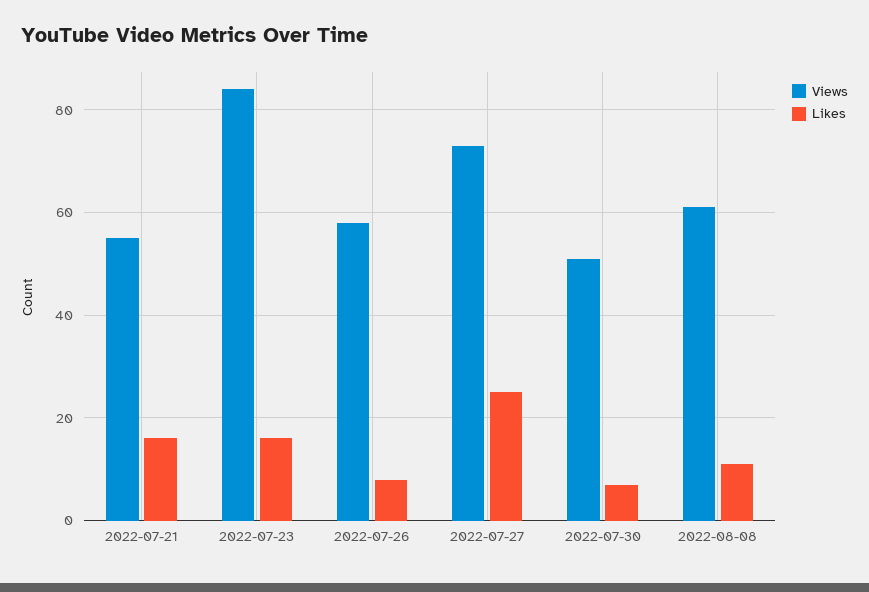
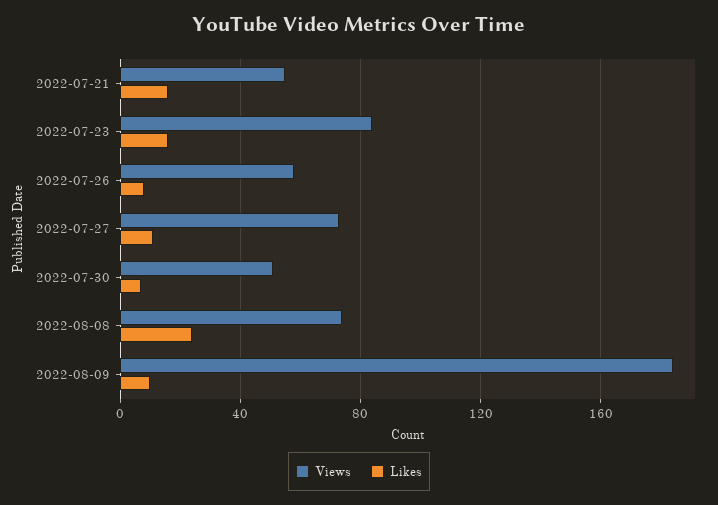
Likes, 2022-07-27: 25 -> 10
Views, 2022-08-08: 60 -> 75
Likes, 2022-08-08: 10 -> 25
Views, 2022-08-09: none -> 185
Likes, 2022-08-09: none -> 10

